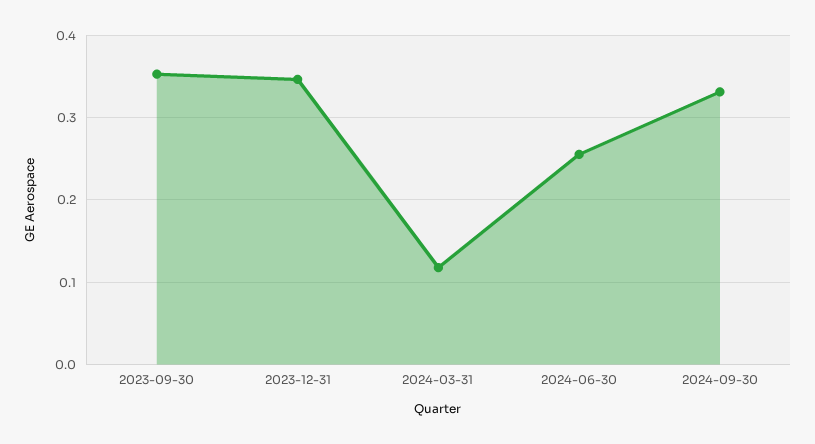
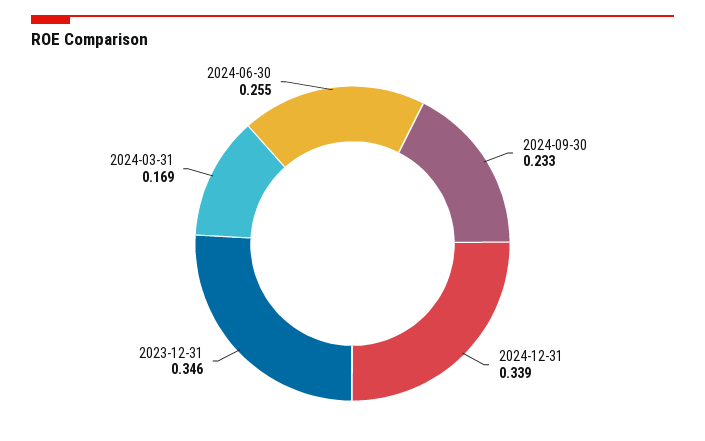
2023-09-30: 0.35 -> none
2024-03-31: 0.12 -> 0.169
2024-09-30: 0.33 -> 0.233
2024-12-31: none -> 0.339

